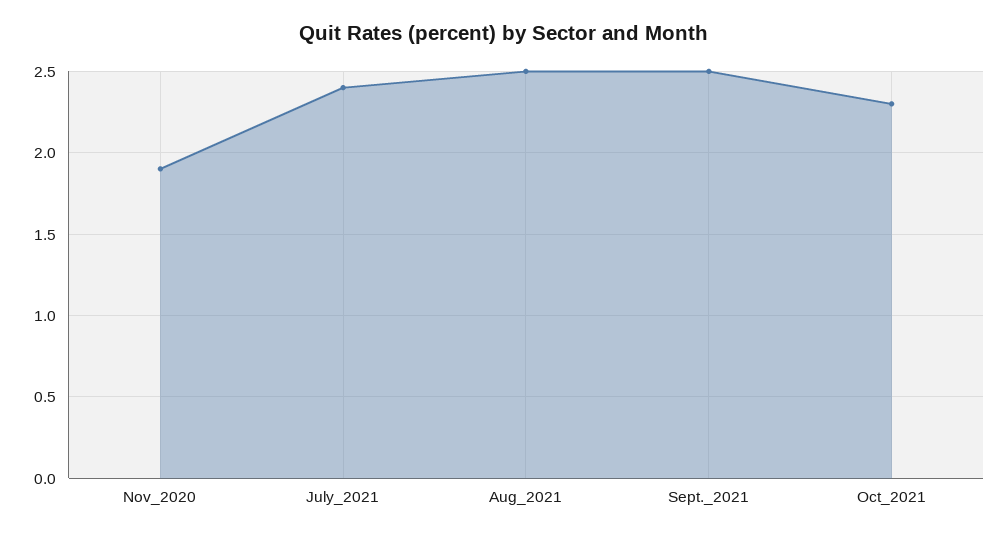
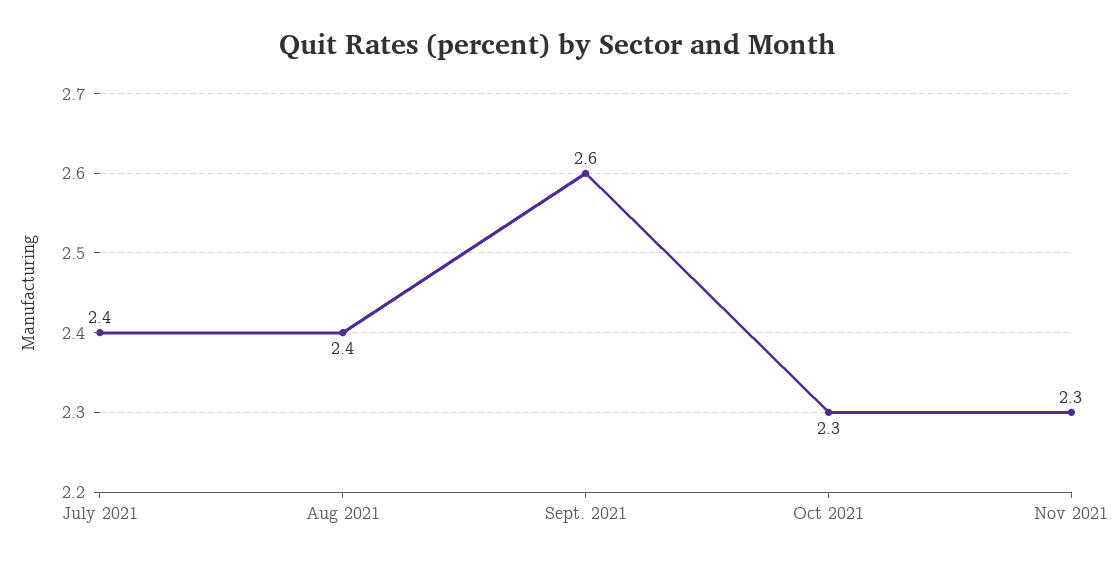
Nov_2020: 1.9 -> none
Aug_2021: 2.5 -> 2.4
Sept._2021: 2.5 -> 2.6
Nov 2021: none -> 2.3

